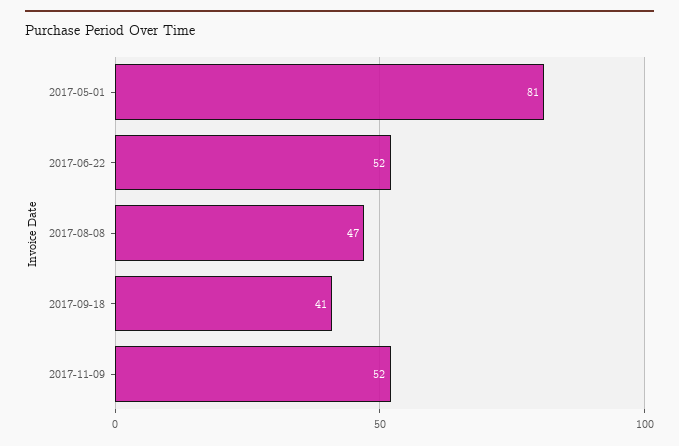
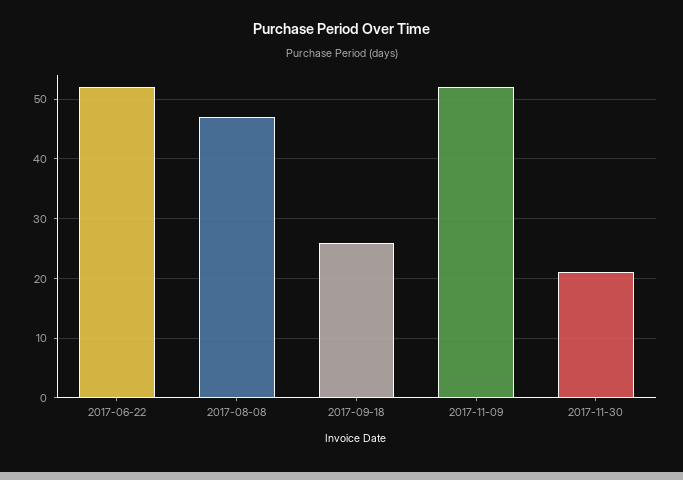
2017-05-01: 81 -> none
2017-09-18: 41 -> 25
2017-11-30: none -> 20

